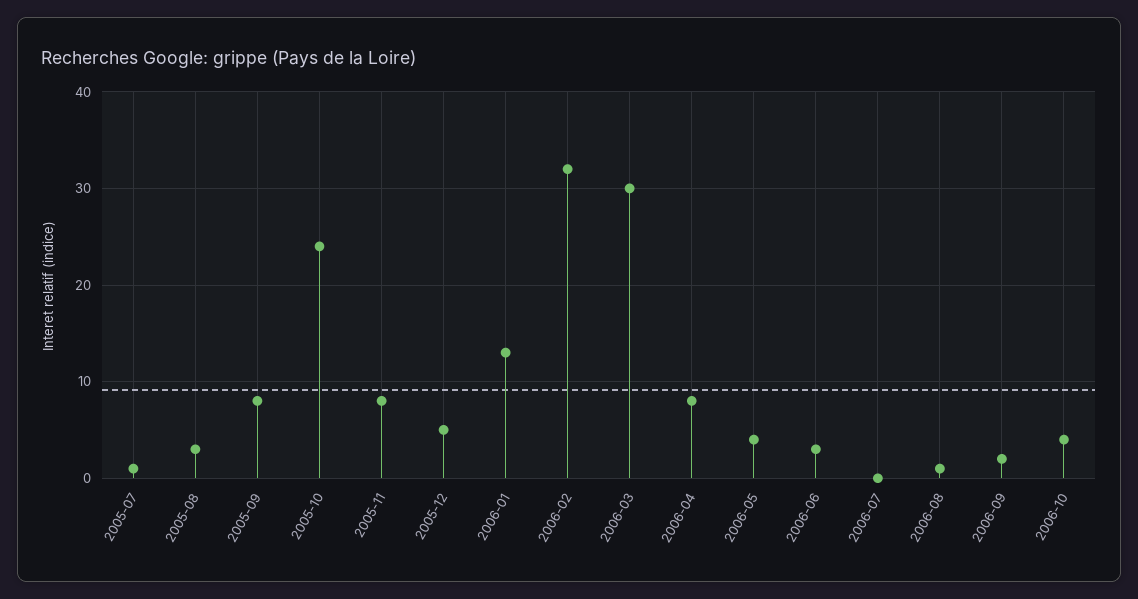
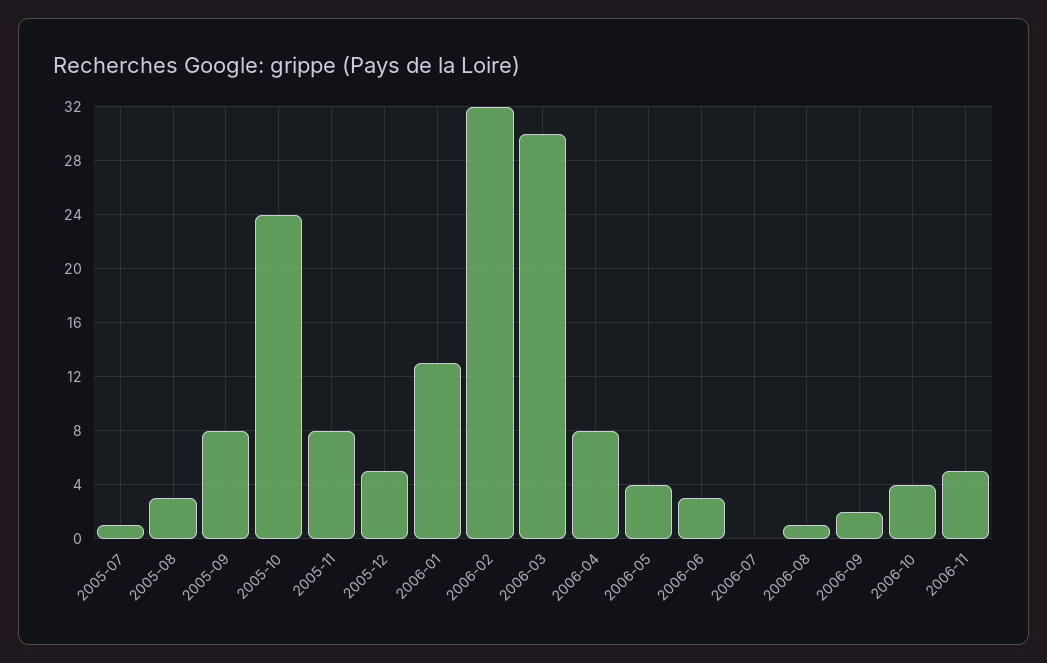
2006-11: none -> 5

